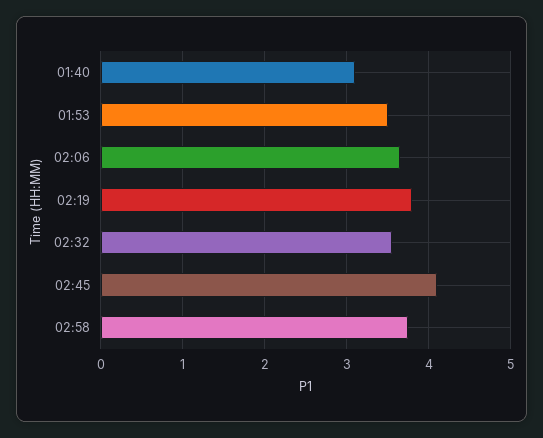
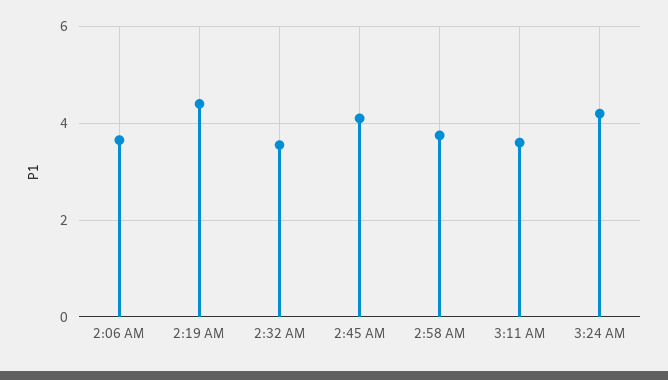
01:40: 3.1 -> none
01:53: 3.5 -> none
02:19: 3.8 -> 4.4
3:11 AM: none -> 3.6
3:24 AM: none -> 4.2

